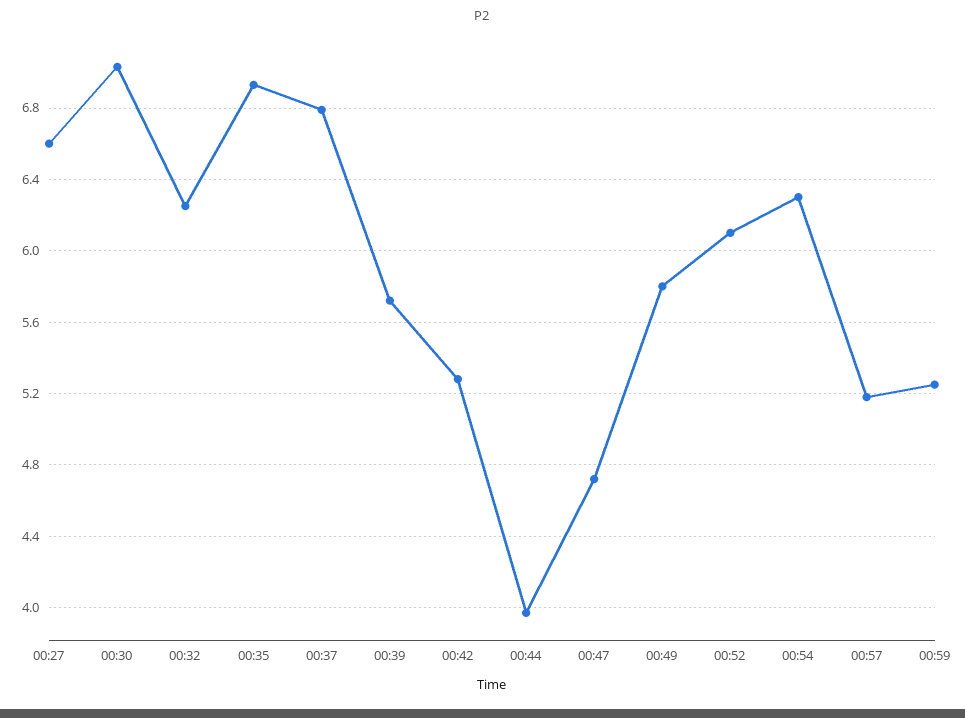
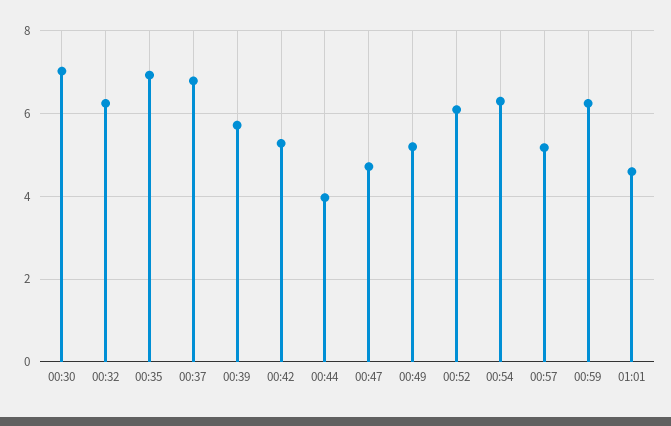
00:27: 6.6 -> none
00:49: 5.8 -> 5.2
00:59: 5.25 -> 6.2
01:01: none -> 4.6

